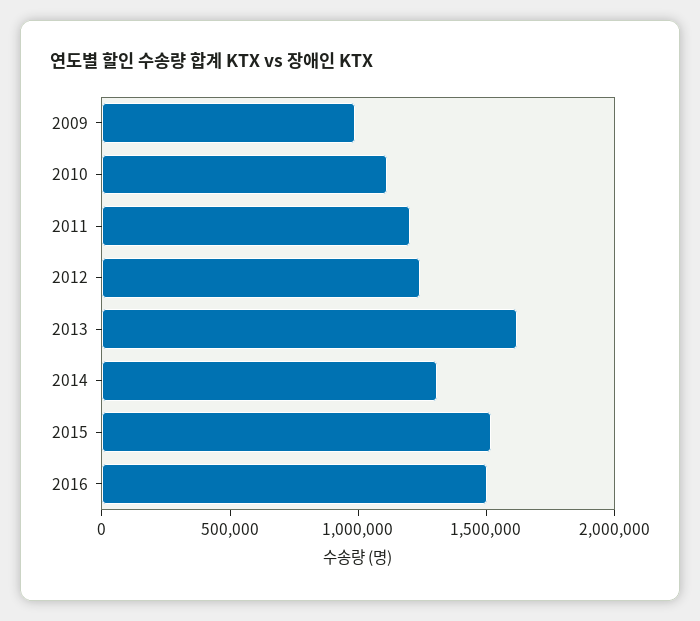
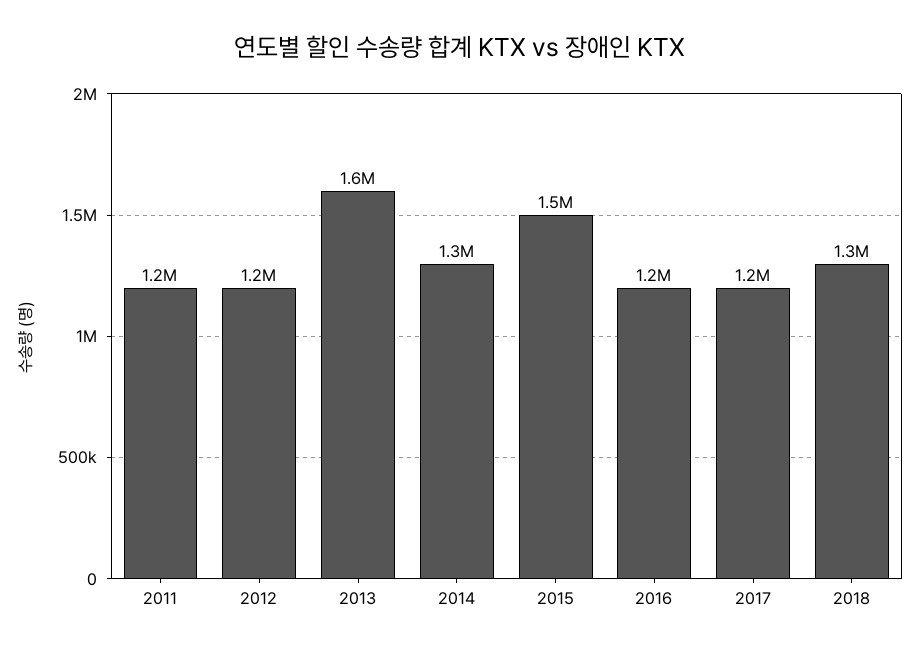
2009: 1000000 -> none
2010: 1100000 -> none
2016: 1500000 -> 1200000
2017: none -> 1200000
2018: none -> 1300000

